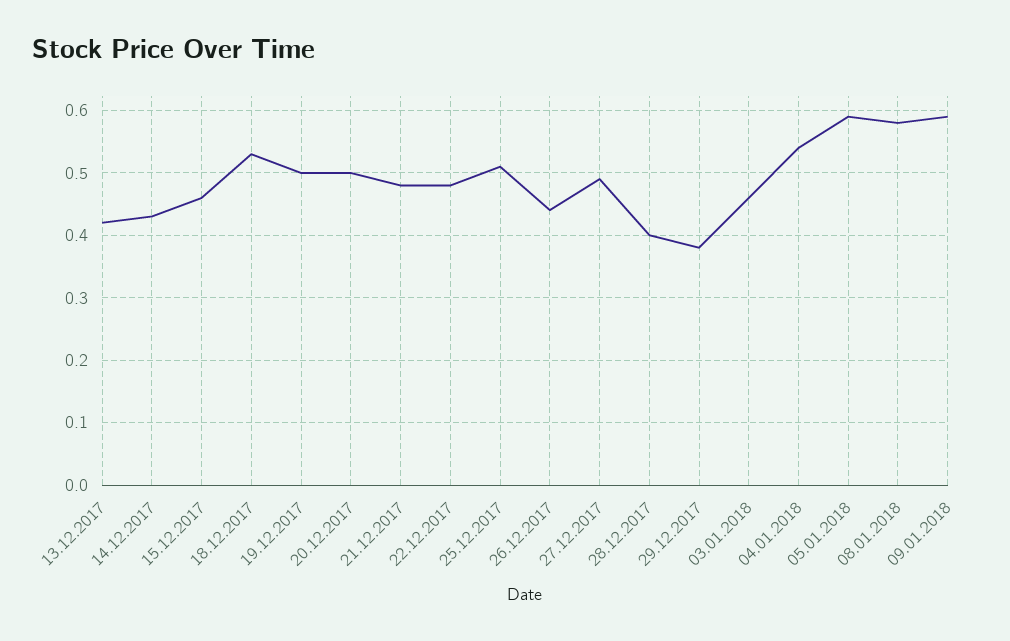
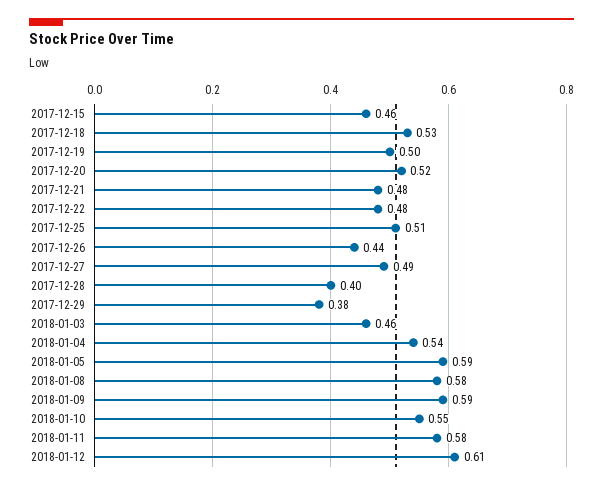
13.12.2017: 0.42 -> none
14.12.2017: 0.43 -> none
20.12.2017: 0.5 -> 0.52
2018-01-10: none -> 0.55
2018-01-11: none -> 0.58
2018-01-12: none -> 0.61

